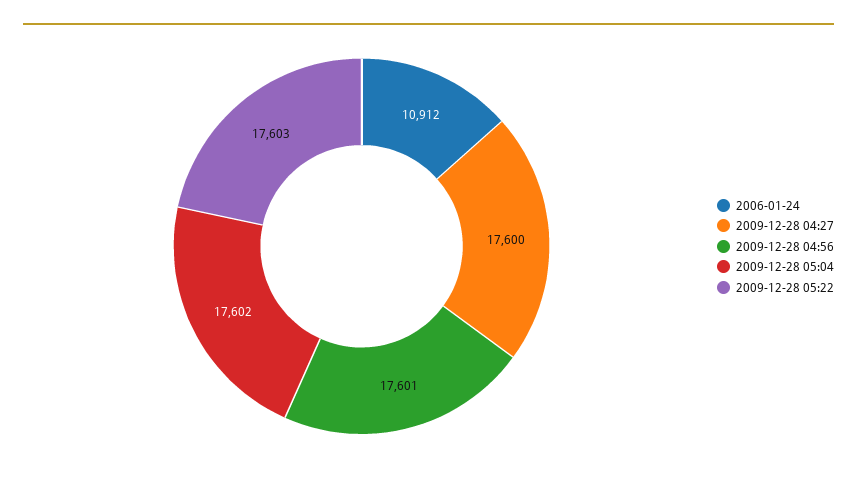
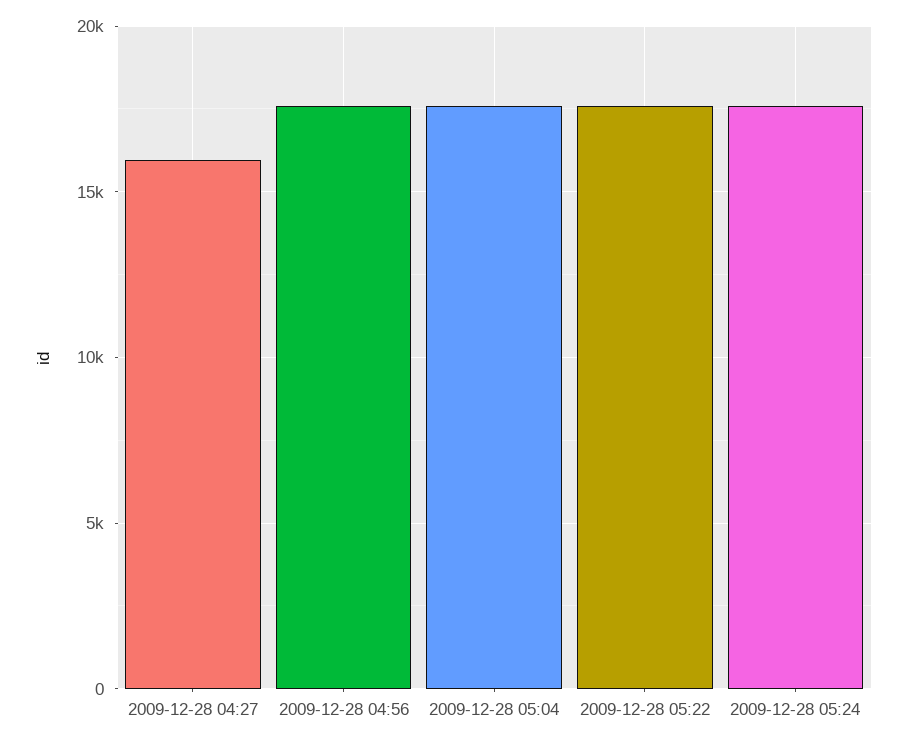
2006-01-24: 10912 -> none
2009-12-28 04:27: 17600 -> 16000
2009-12-28 05:24: none -> 17500

